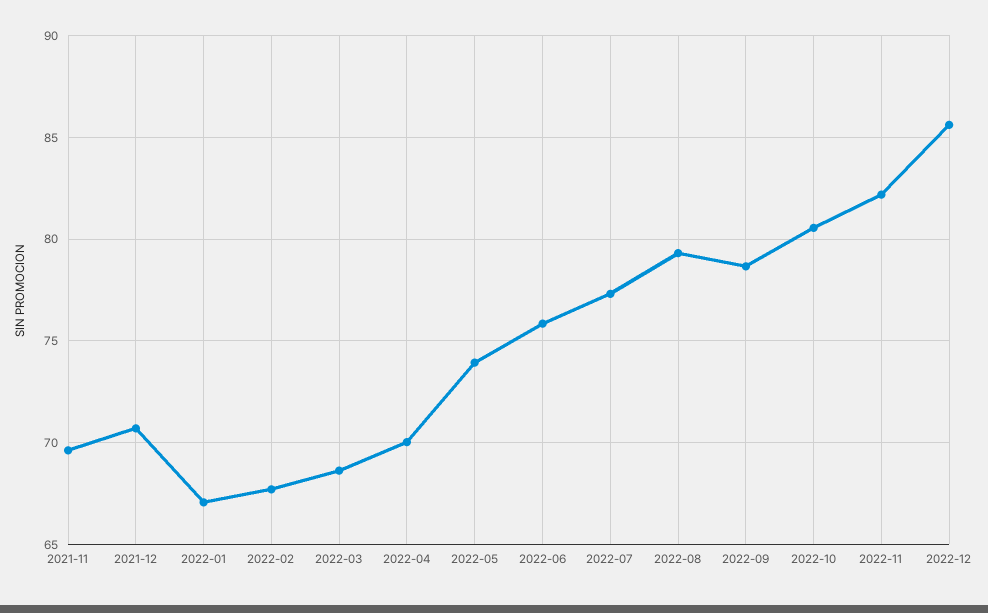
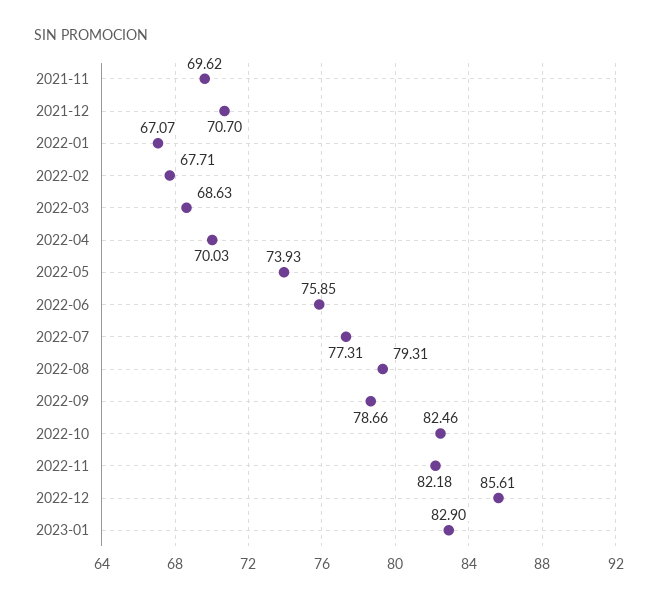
2022-10: 80.5 -> 82.46
2023-01: none -> 82.9

